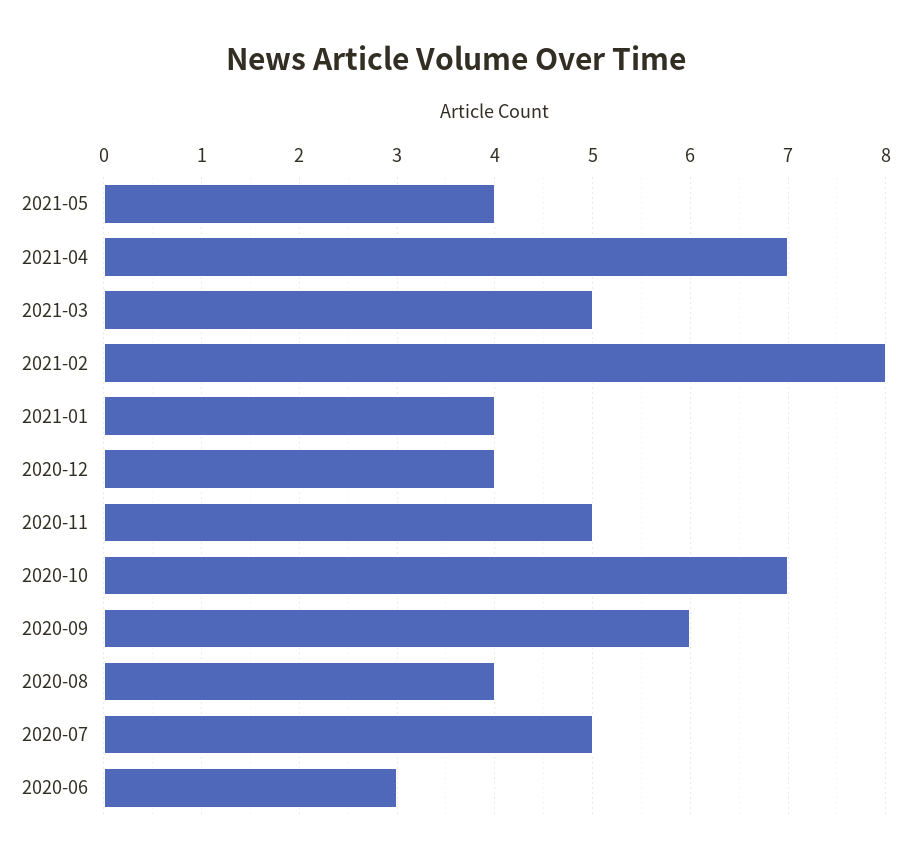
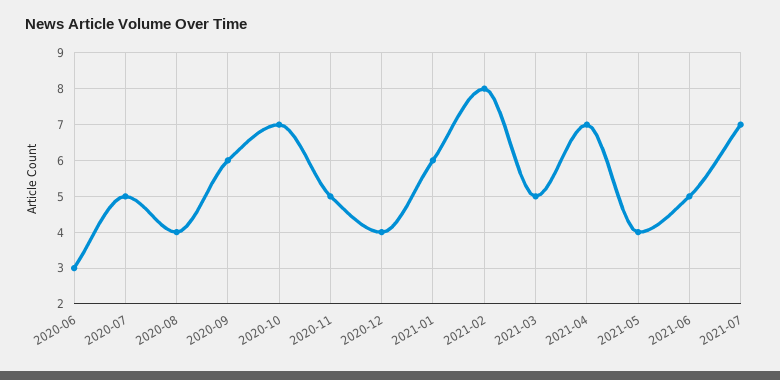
2021-01: 4 -> 6
2021-06: none -> 5
2021-07: none -> 7

